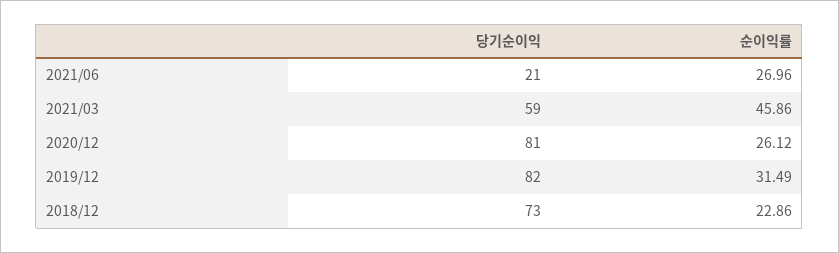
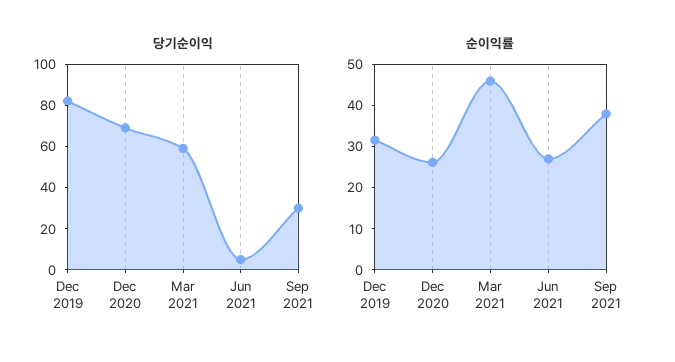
당기순이익, 2021/06: 21 -> 5
당기순이익, 2020/12: 81 -> 70
당기순이익, 2018/12: 73 -> none
순이익률, 2018/12: 22.86 -> none
당기순이익, Sep 2021: none -> 30
순이익률, Sep 2021: none -> 38

